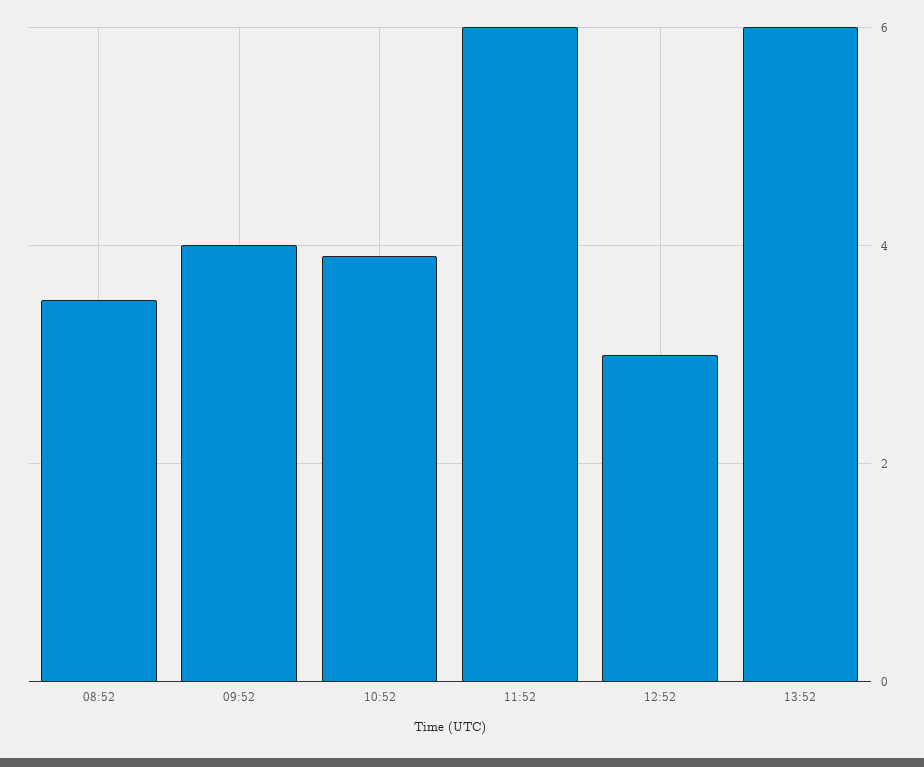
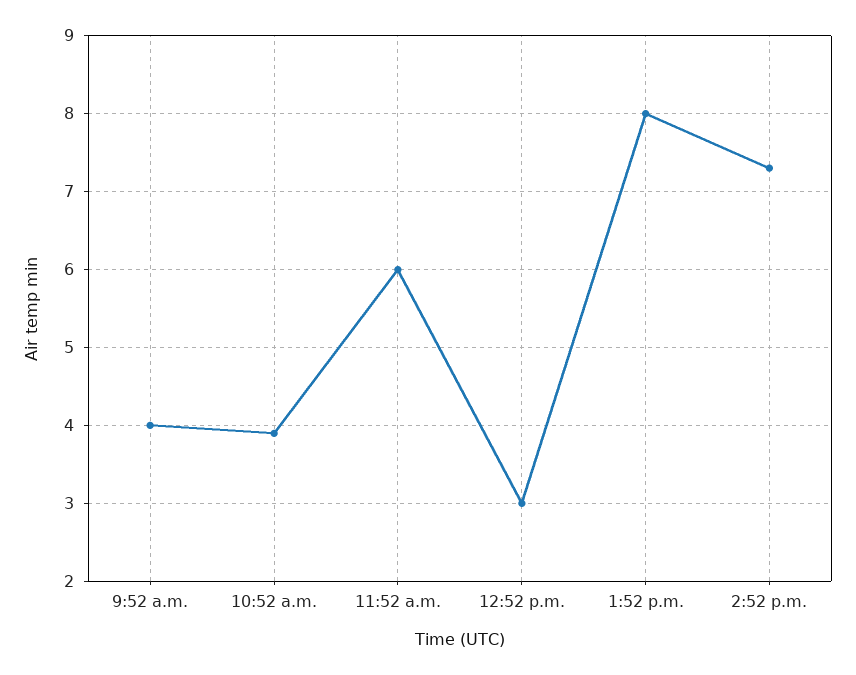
08:52: 3.5 -> none
13:52: 6 -> 8
2:52 p.m.: none -> 7.3

